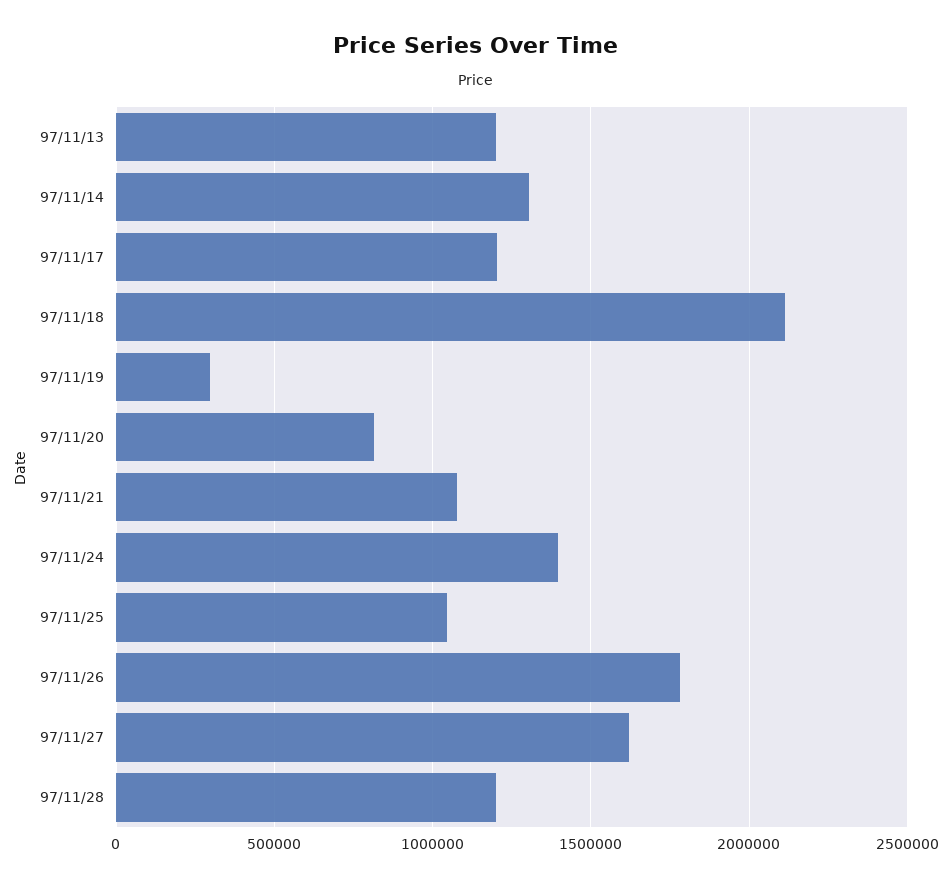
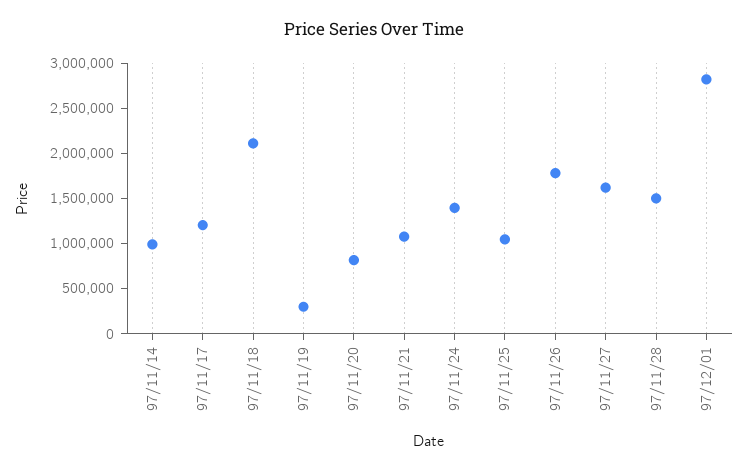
97/11/13: 1200000 -> none
97/11/14: 1300000 -> 1000000
97/11/28: 1200000 -> 1500000
97/12/01: none -> 2800000

